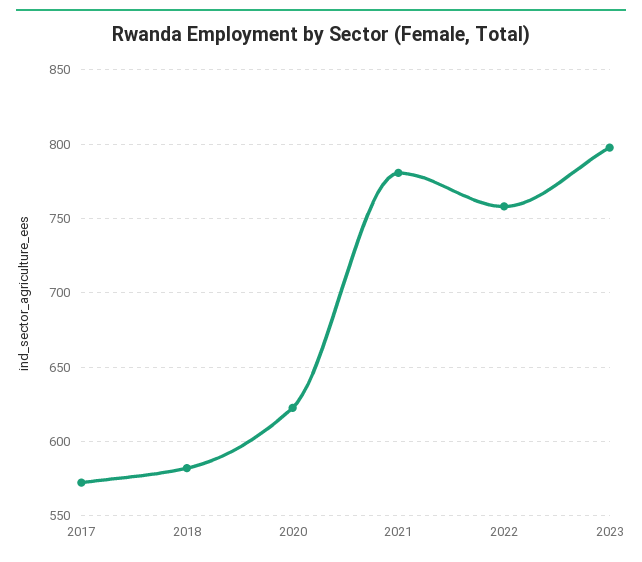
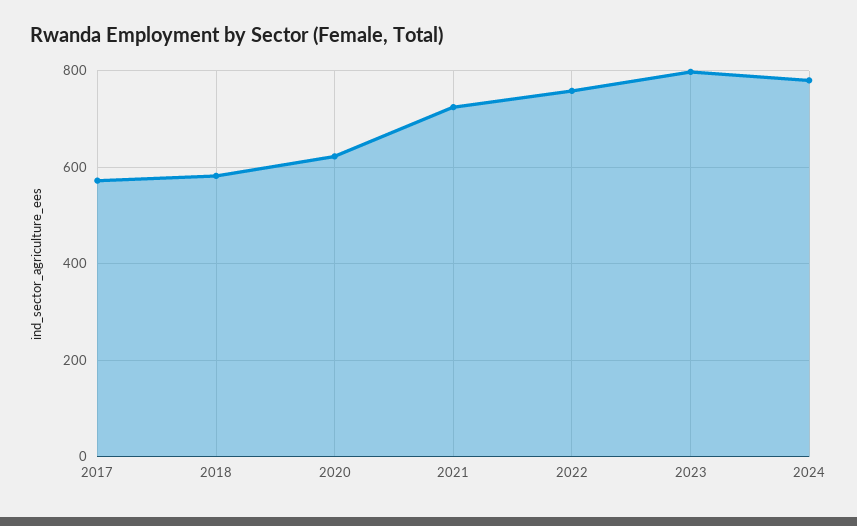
2021: 780 -> 720
2024: none -> 780

